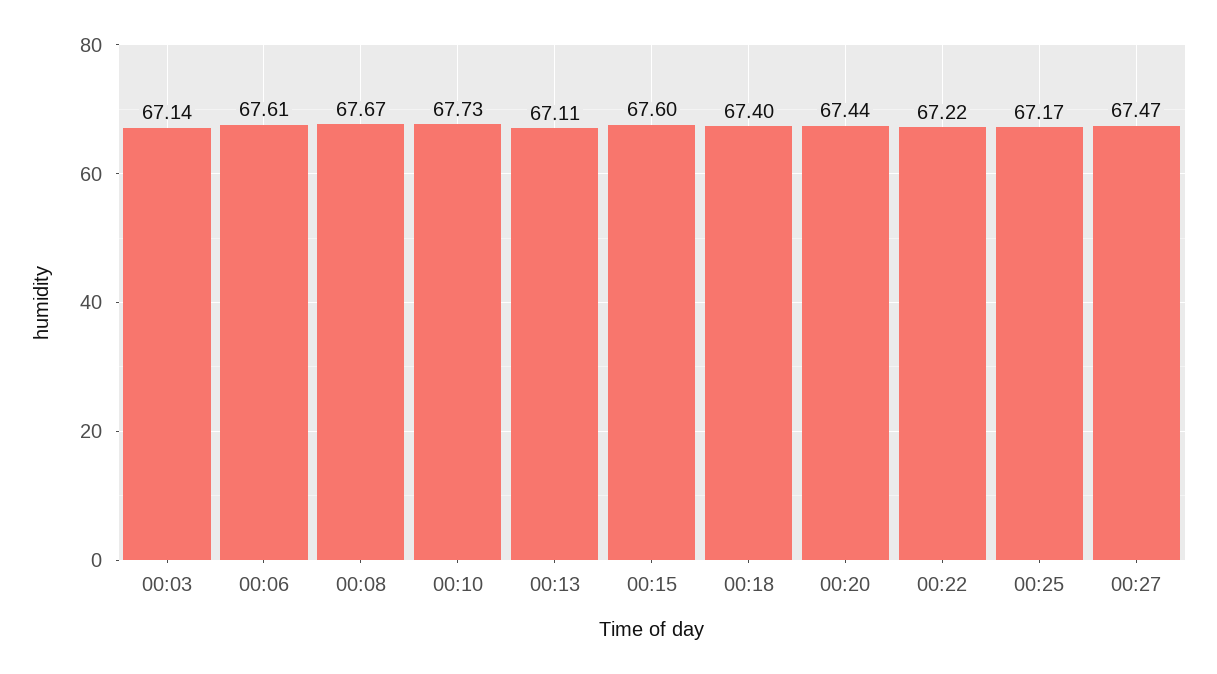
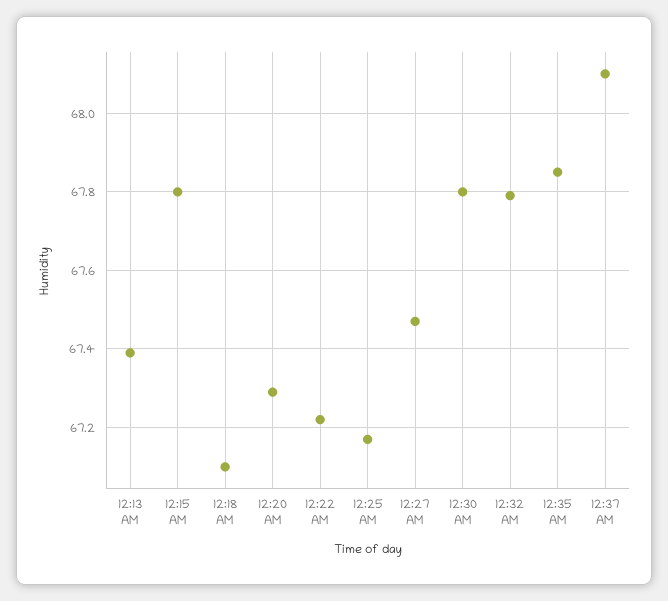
00:03: 67.14 -> none
00:06: 67.61 -> none
00:08: 67.67 -> none
00:10: 67.73 -> none
00:13: 67.11 -> 67.4
00:15: 67.6 -> 67.8
00:18: 67.4 -> 67.1
00:20: 67.44 -> 67.3
12:30 AM: none -> 67.8
12:32 AM: none -> 67.8
12:35 AM: none -> 67.85
12:37 AM: none -> 68.1

